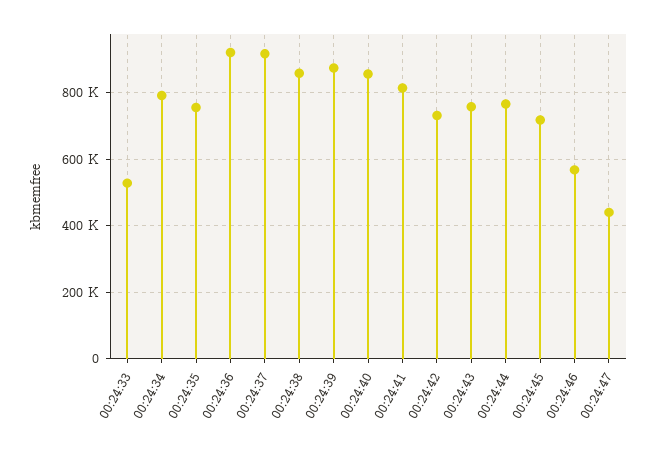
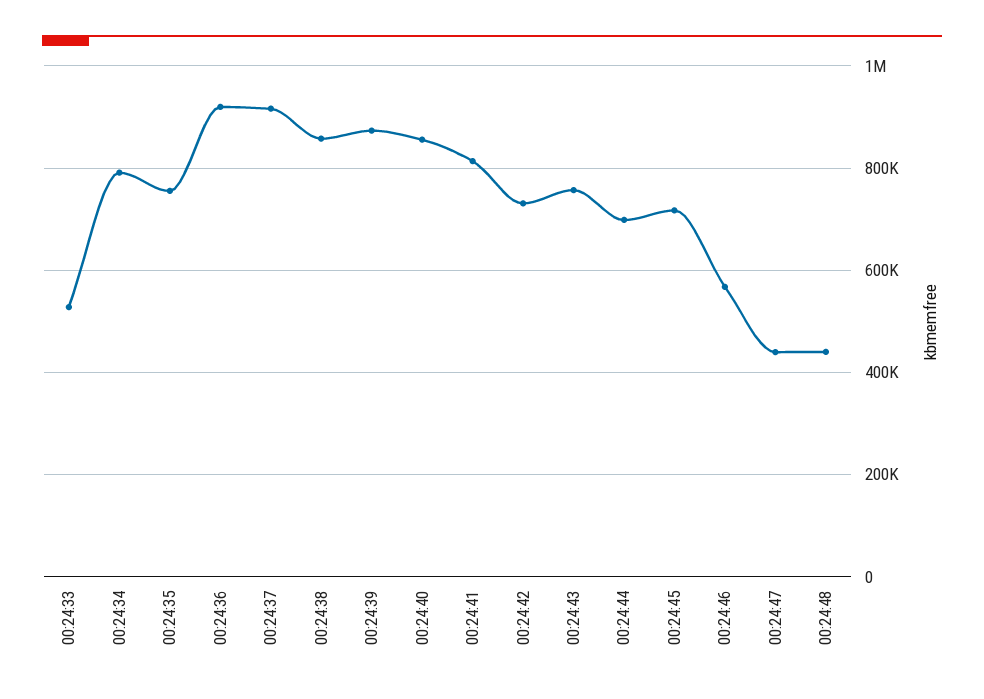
00:24:44: 760000 -> 700000
00:24:48: none -> 440000

